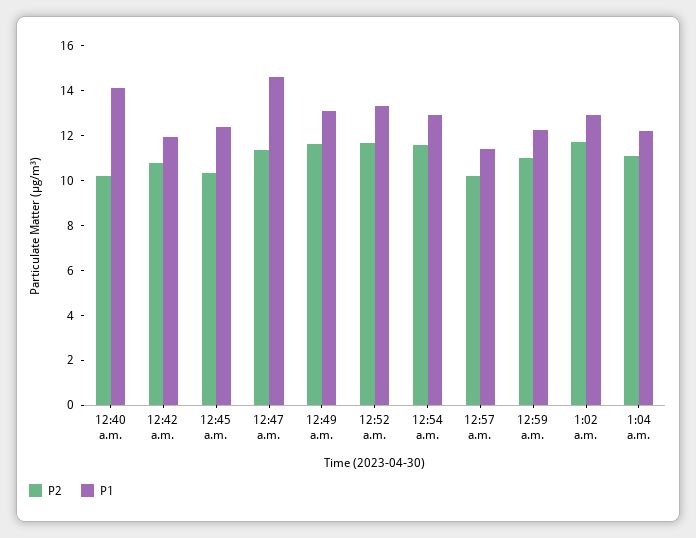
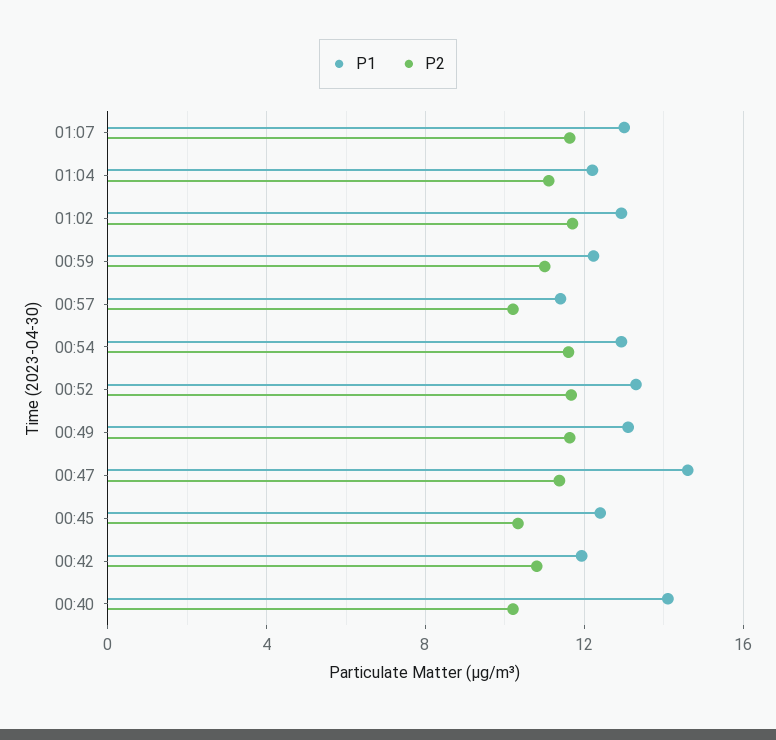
P1, 01:07: none -> 13
P2, 01:07: none -> 11.5

